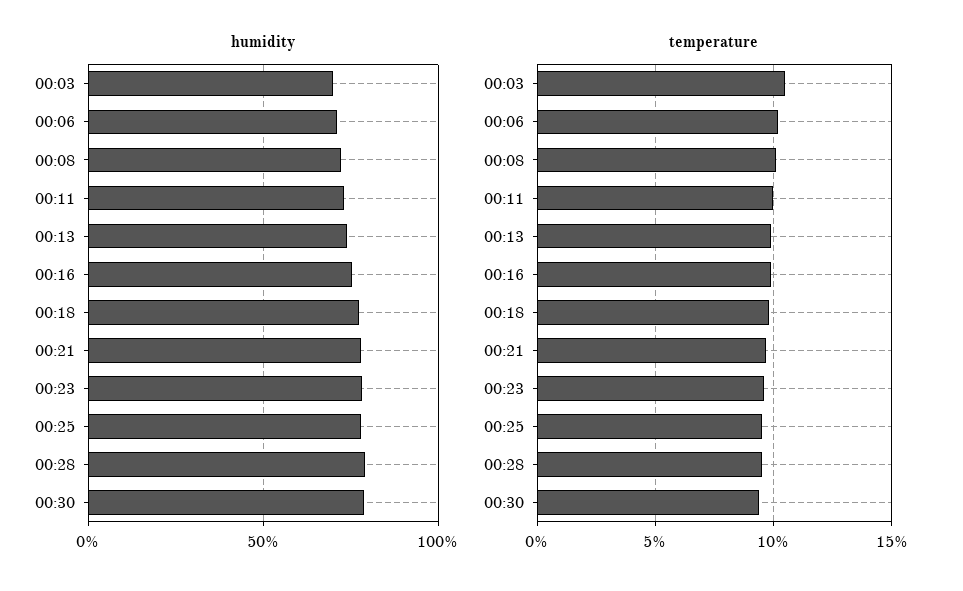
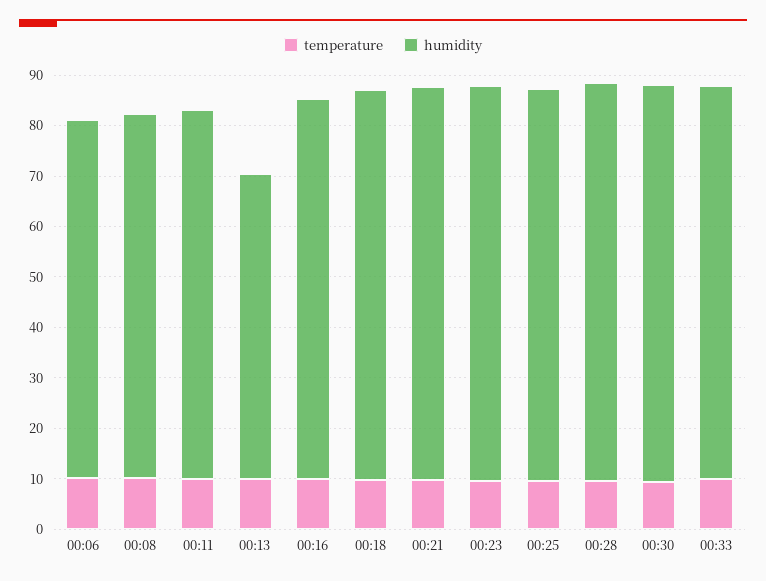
humidity, 00:03: 70 -> none
humidity, 00:13: 75 -> 60
temperature, 00:03: 10.5 -> none
temperature, 00:33: none -> 10
humidity, 00:33: none -> 78

